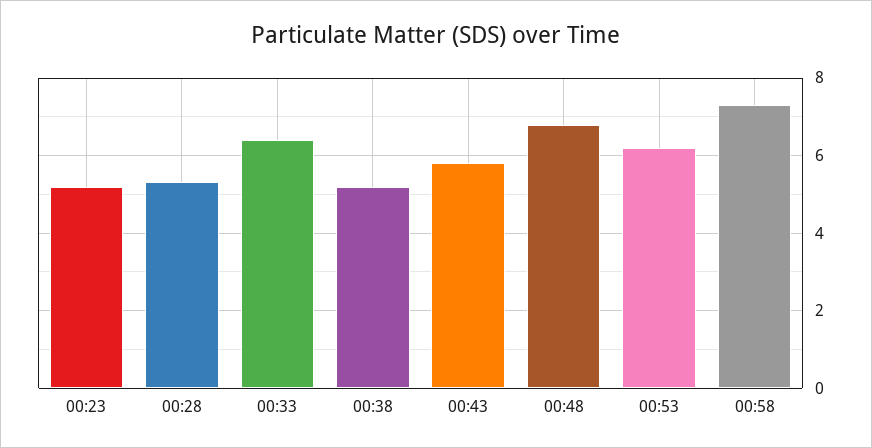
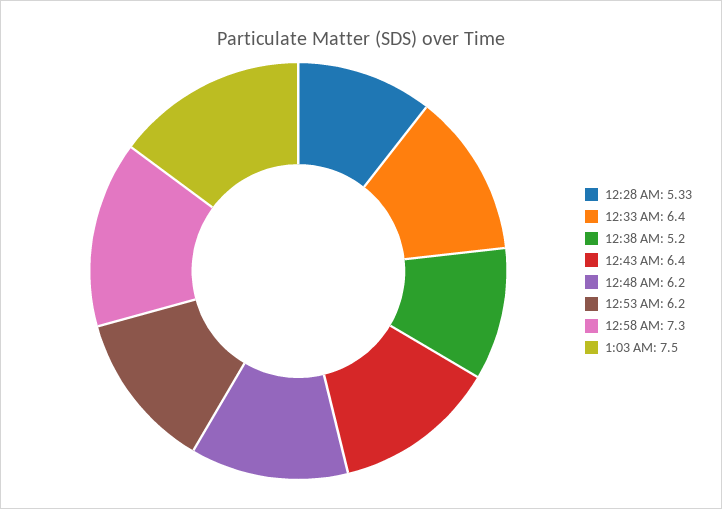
00:23: 5.2 -> none
00:43: 5.8 -> 6.4
00:48: 6.8 -> 6.2
1:03 AM: none -> 7.5

